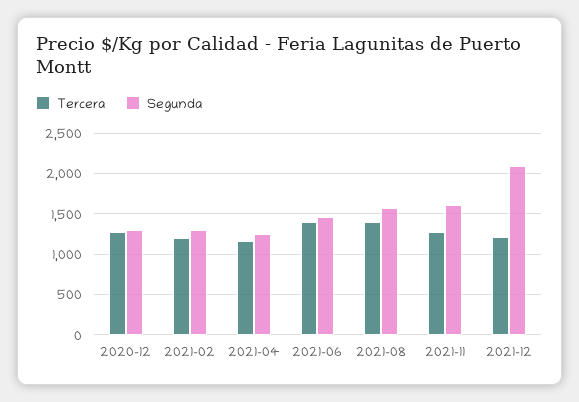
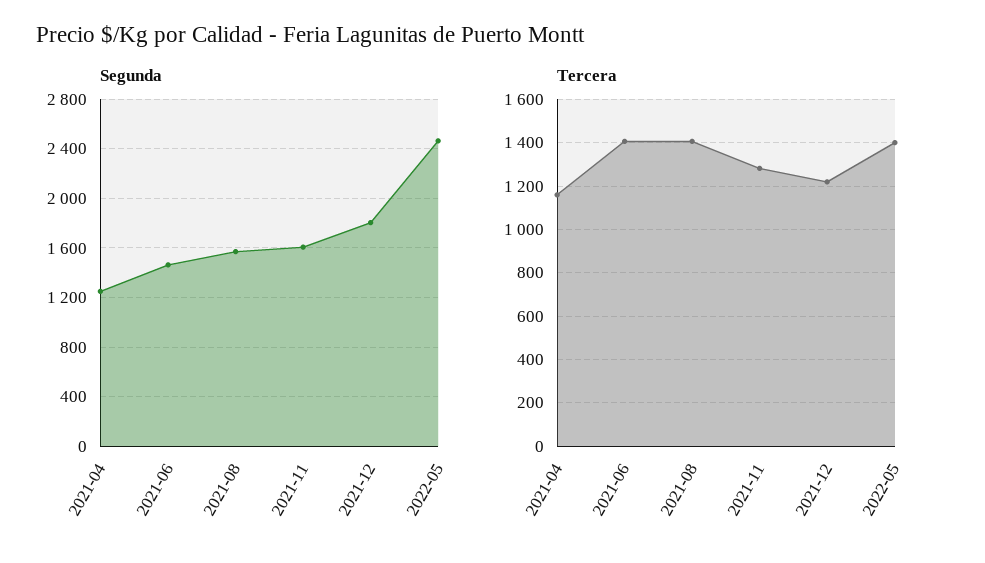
Tercera, 2020-12: 1300 -> none
Segunda, 2020-12: 1300 -> none
Tercera, 2021-02: 1200 -> none
Segunda, 2021-02: 1300 -> none
Segunda, 2021-12: 2100 -> 1800
Segunda, 2022-05: none -> 2450
Tercera, 2022-05: none -> 1400

